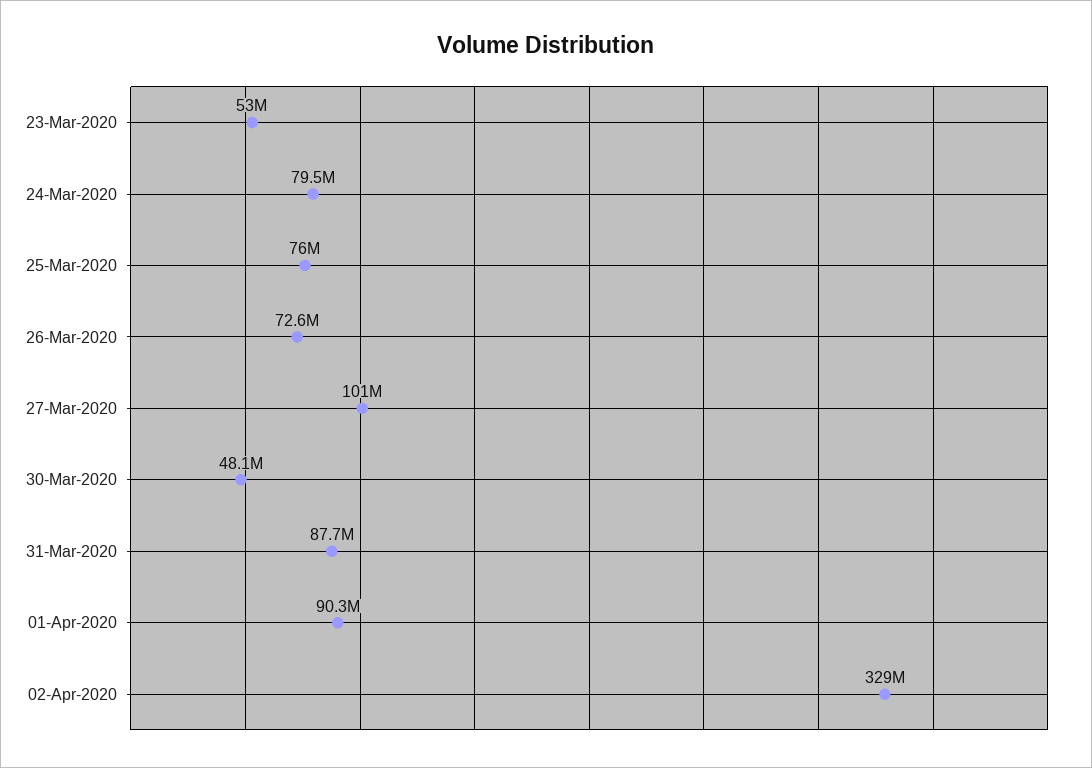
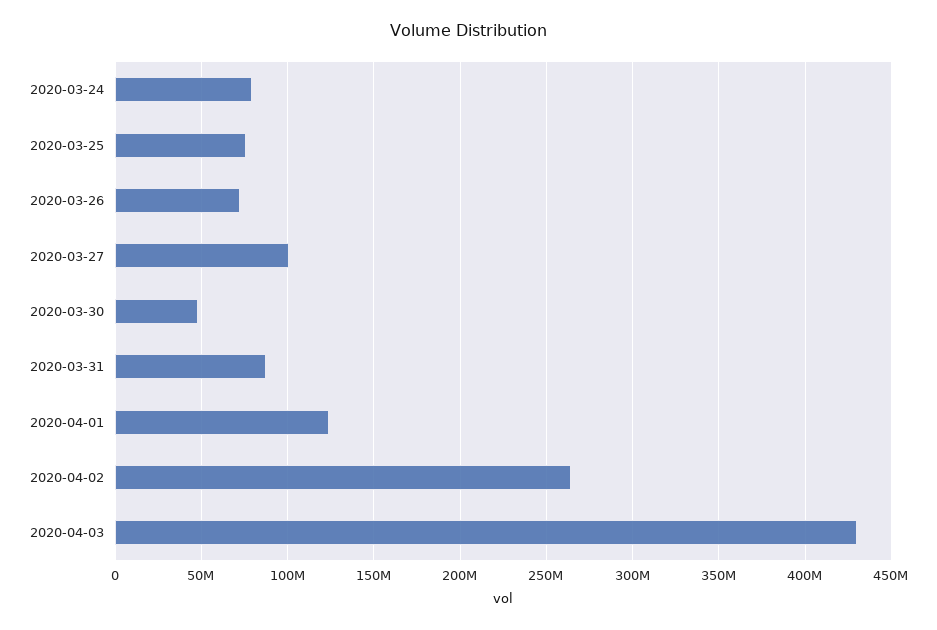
23-Mar-2020: 53000000 -> none
01-Apr-2020: 90300000 -> 125000000
02-Apr-2020: 329000000 -> 265000000
2020-04-03: none -> 430000000

